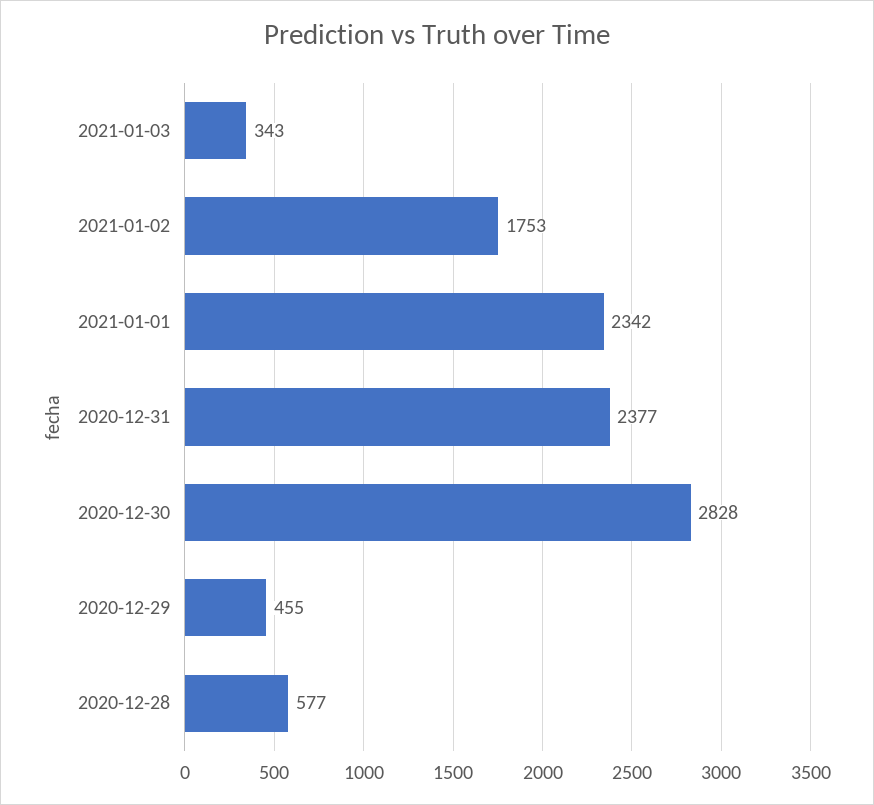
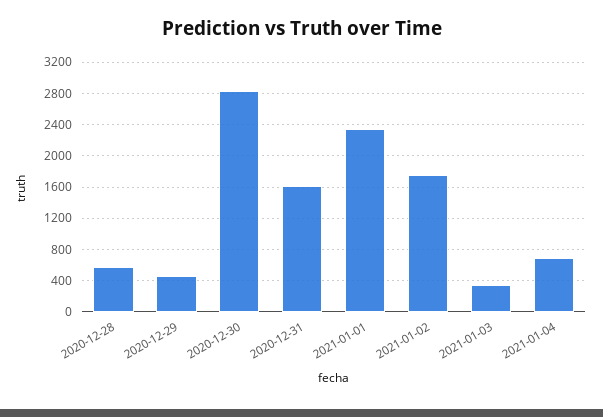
2020-12-31: 2377 -> 1600
2021-01-04: none -> 700

